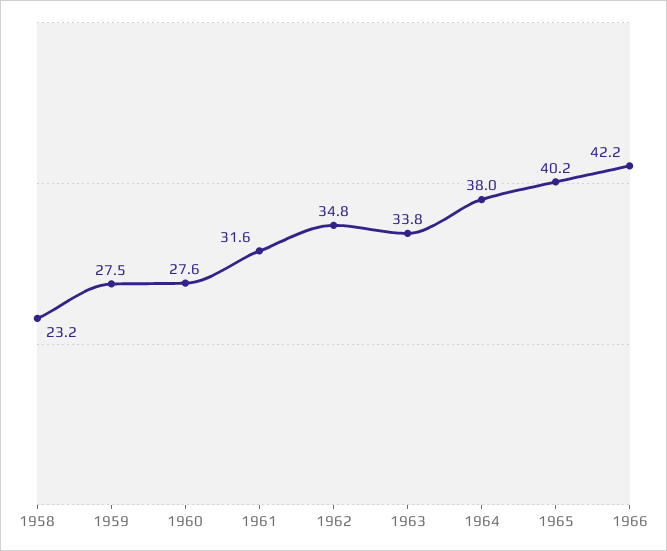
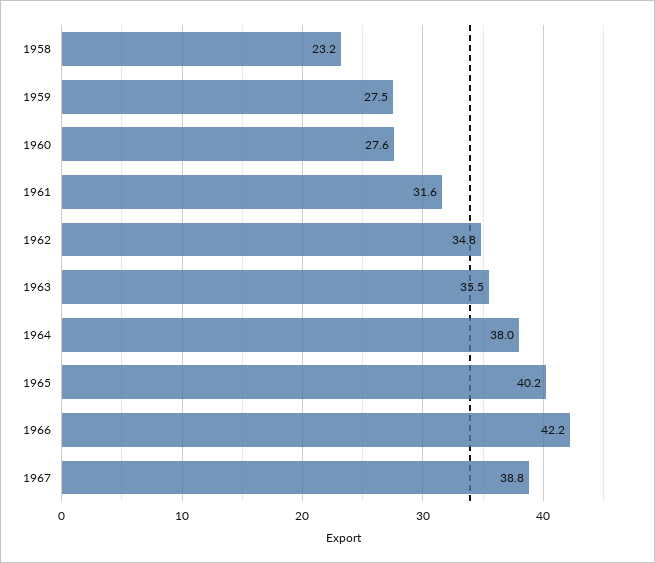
1963: 33.8 -> 35.5
1967: none -> 38.8

